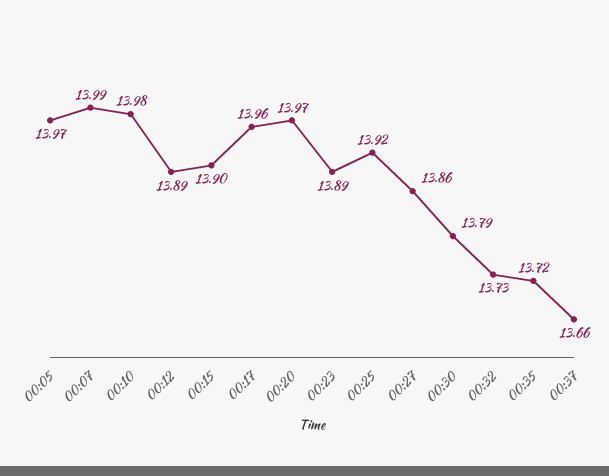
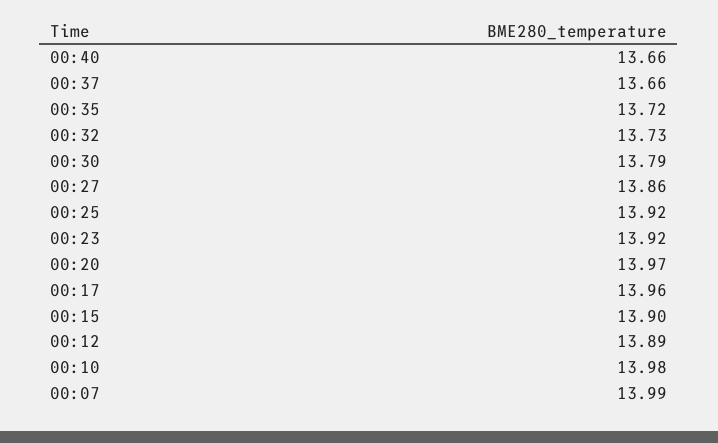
00:05: 13.97 -> none
00:23: 13.89 -> 13.92
00:40: none -> 13.66

